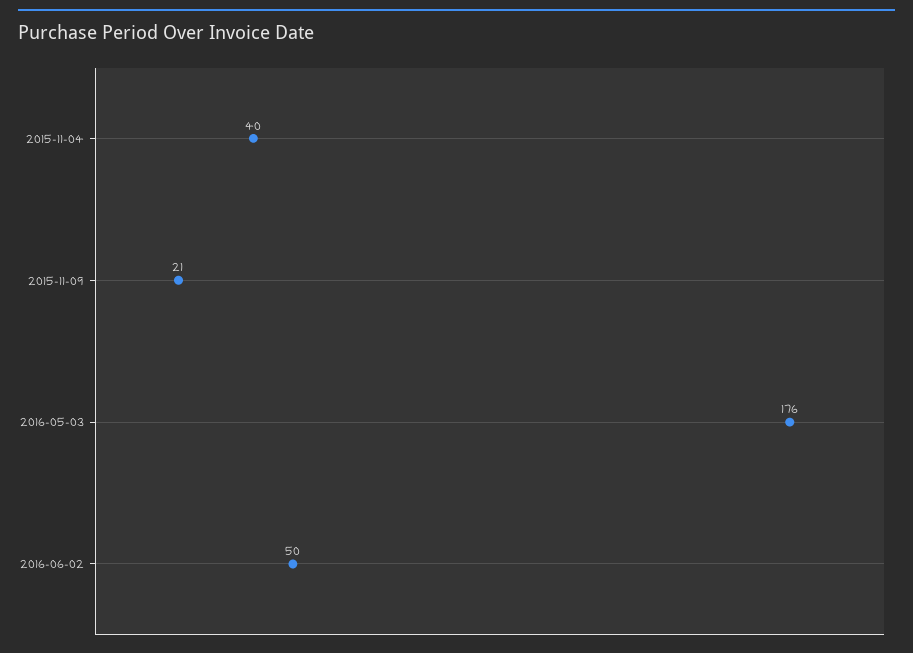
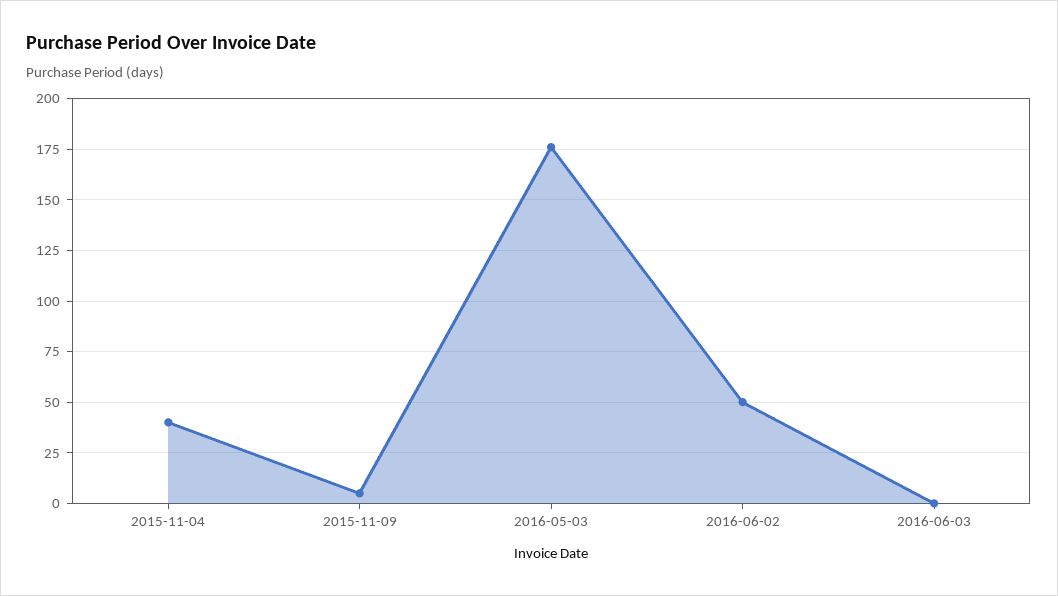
2015-11-09: 21 -> 5
2016-06-03: none -> 0

